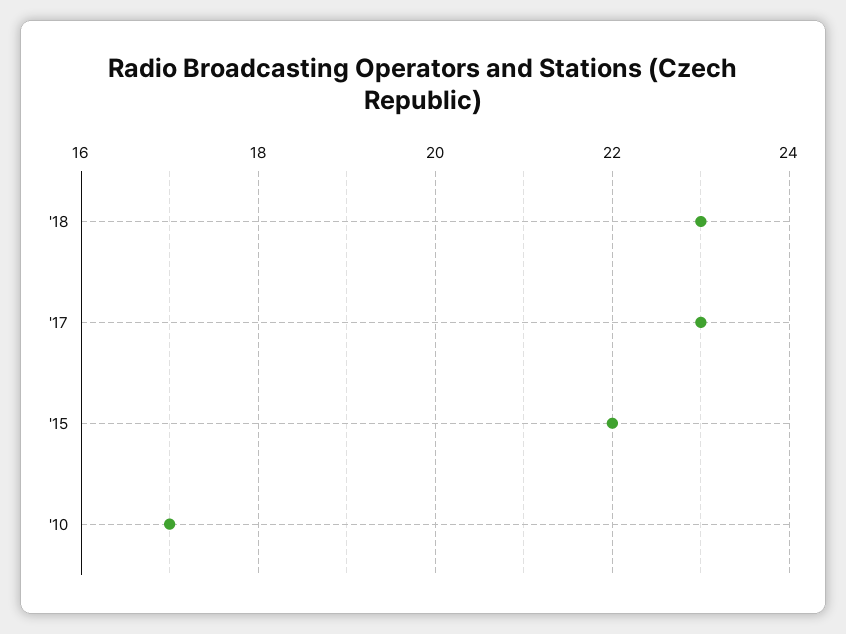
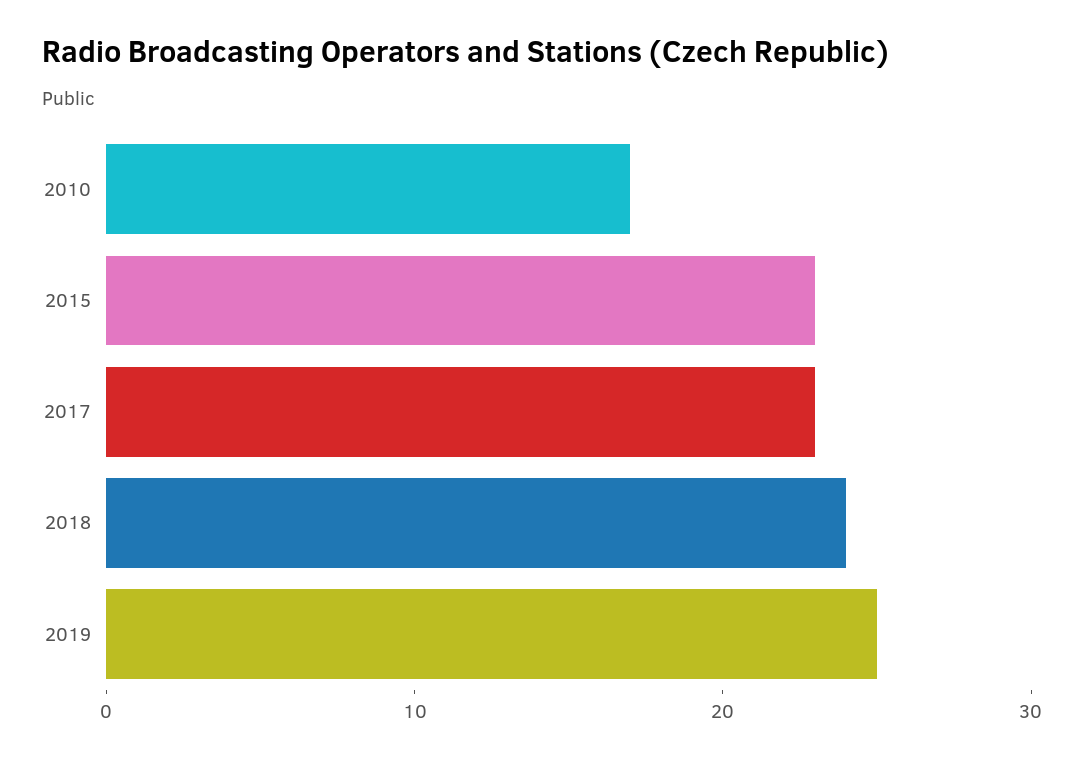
'18: 23 -> 24
'15: 22 -> 23
2019: none -> 25

